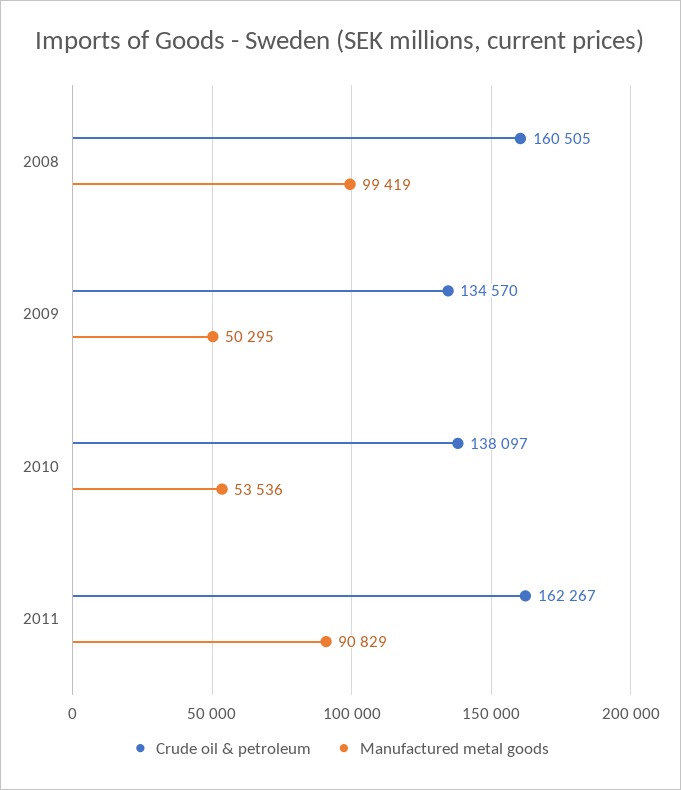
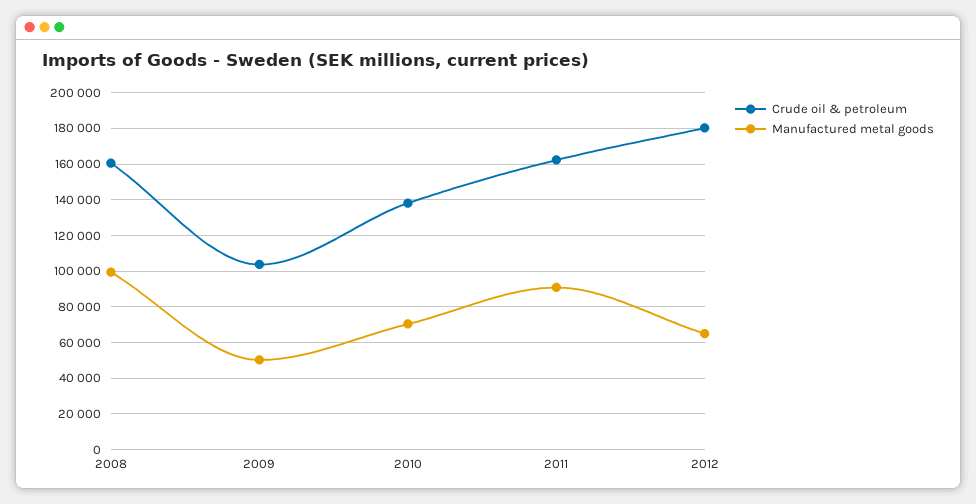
Crude oil & petroleum, 2009: 134570 -> 105000
Manufactured metal goods, 2010: 53536 -> 70000
Crude oil & petroleum, 2012: none -> 180000
Manufactured metal goods, 2012: none -> 65000

